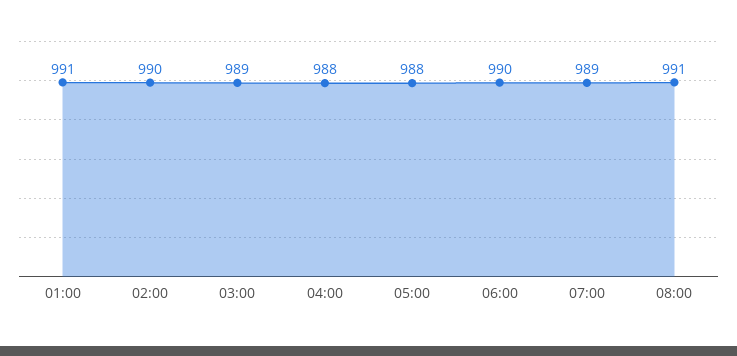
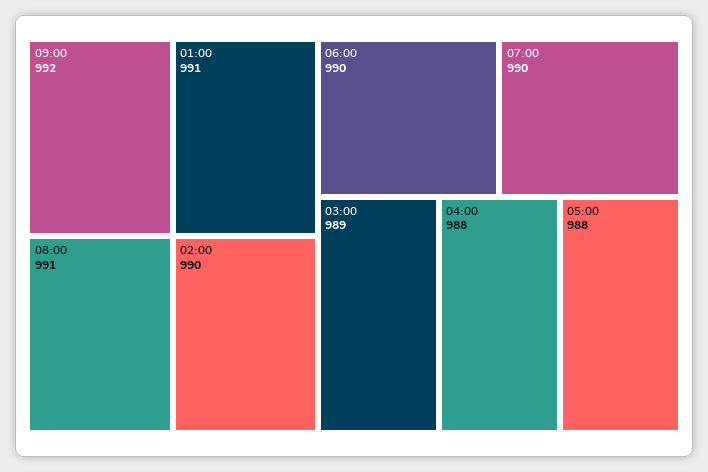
07:00: 989 -> 990
09:00: none -> 992

